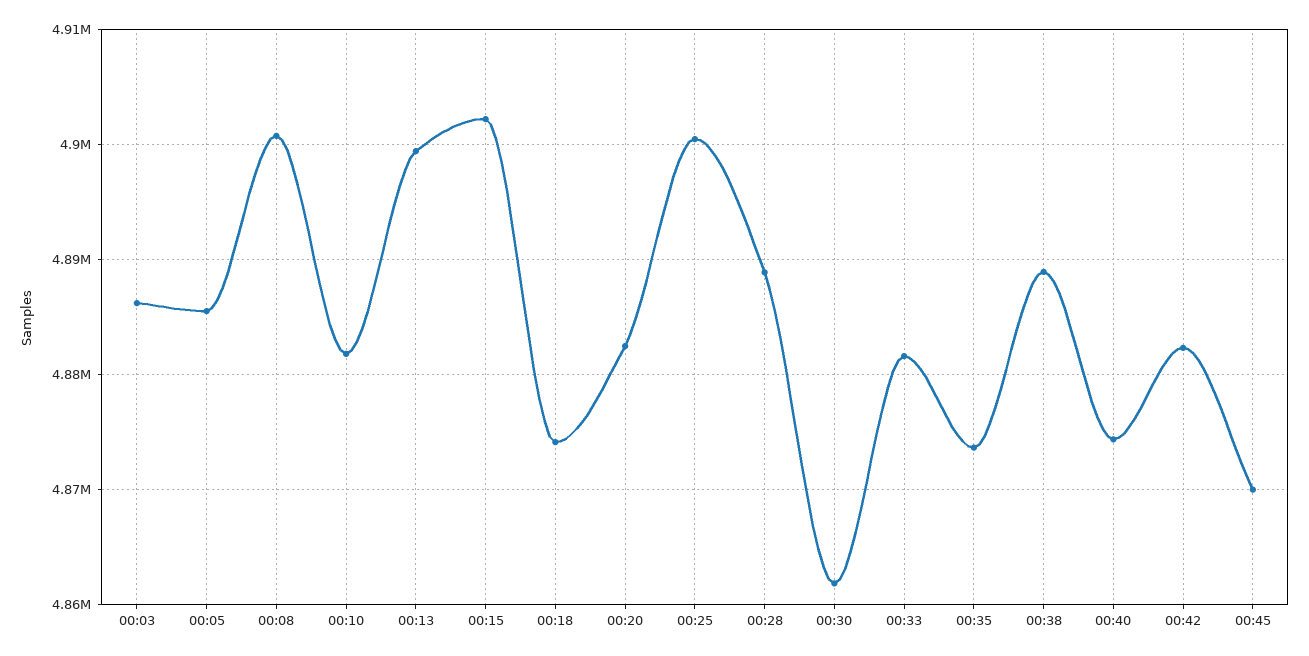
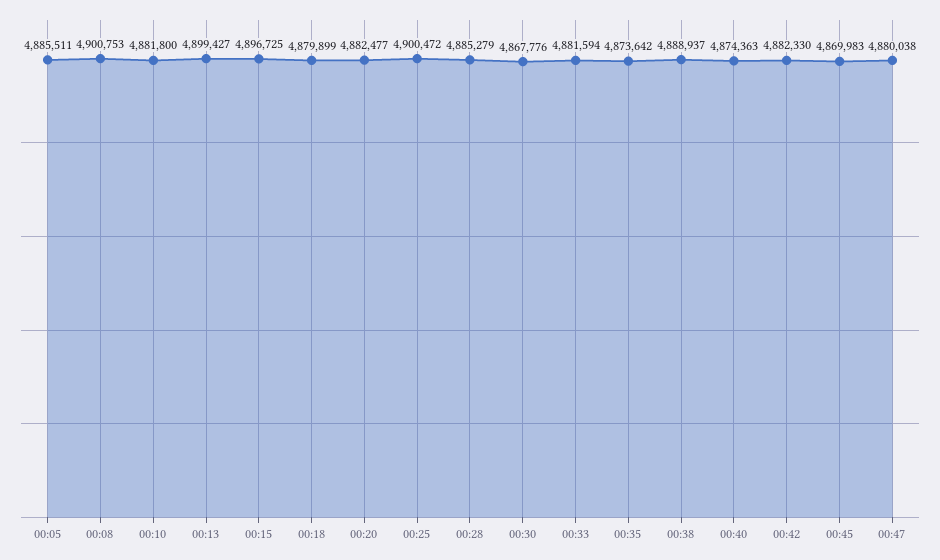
00:03: 4886000 -> none
00:15: 4902000 -> 4896725
00:18: 4874000 -> 4879899
00:28: 4889000 -> 4885279
00:30: 4862000 -> 4867776
00:47: none -> 4880038

